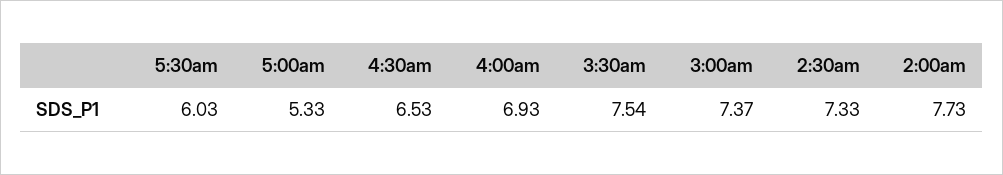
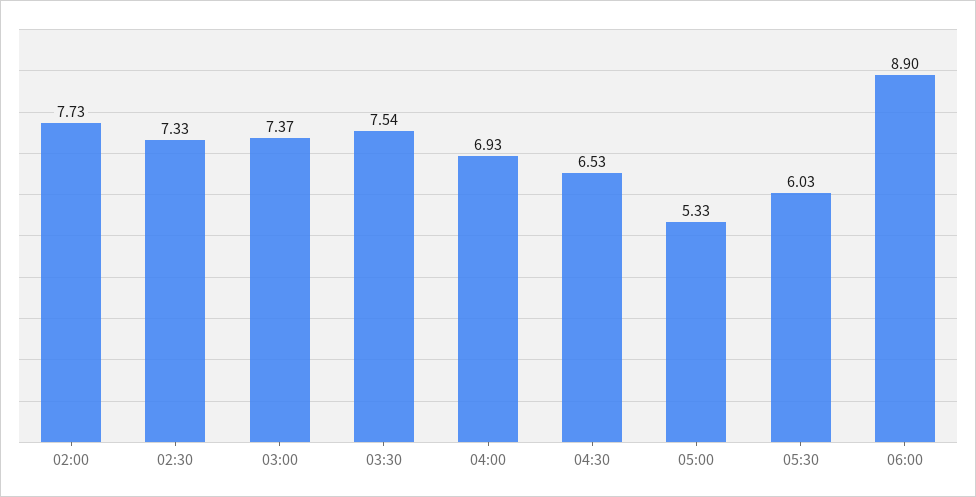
06:00: none -> 8.9

